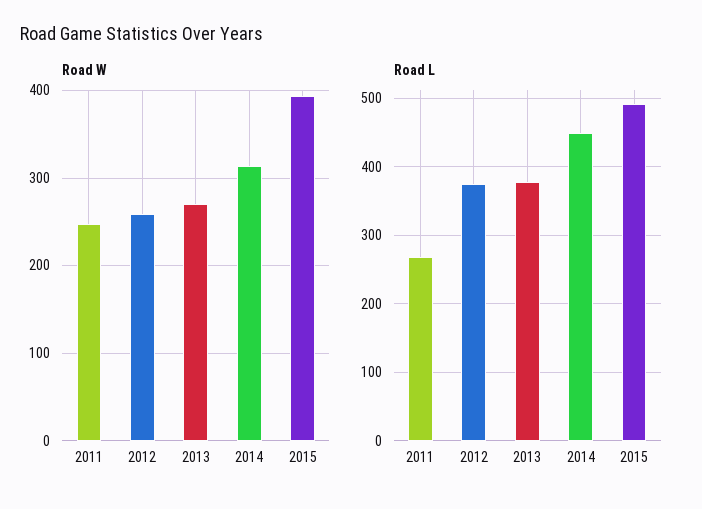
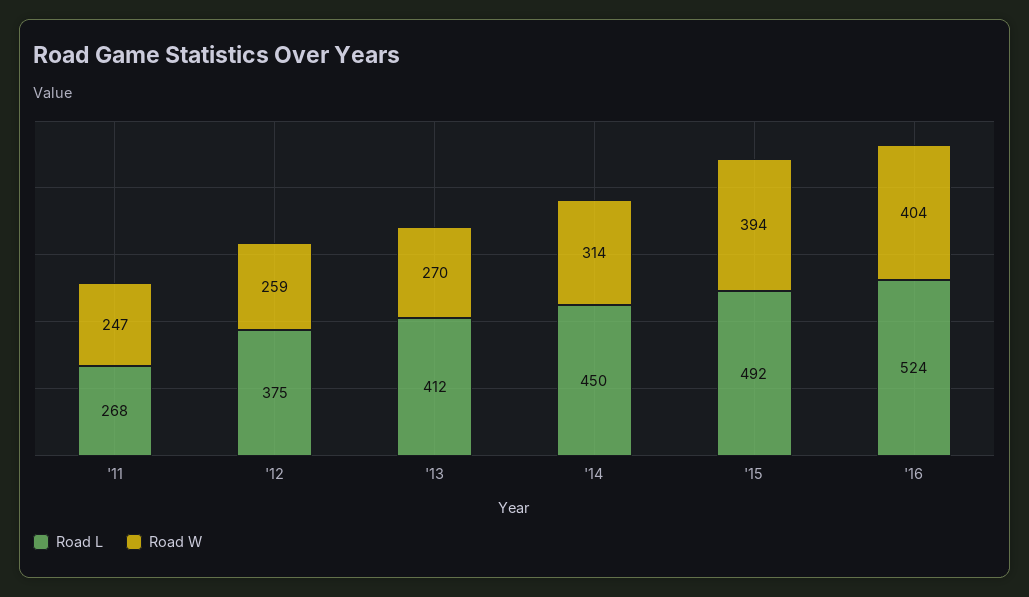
Road L, 2013: 380 -> 412
Road L, '16: none -> 524
Road W, '16: none -> 404

